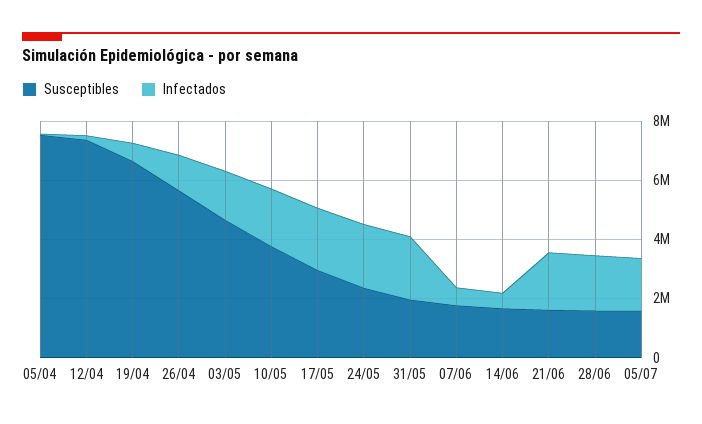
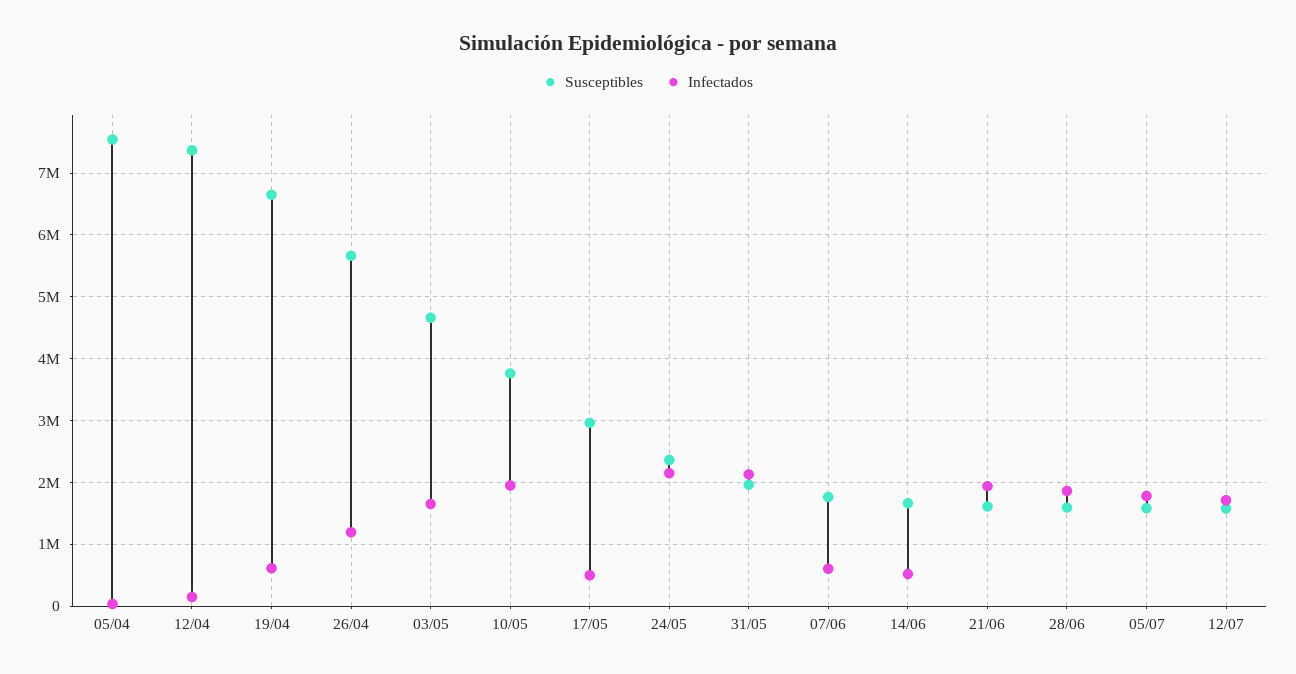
Infectados, 17/05: 2000000 -> 500000
Susceptibles, 12/07: none -> 1600000
Infectados, 12/07: none -> 1700000

